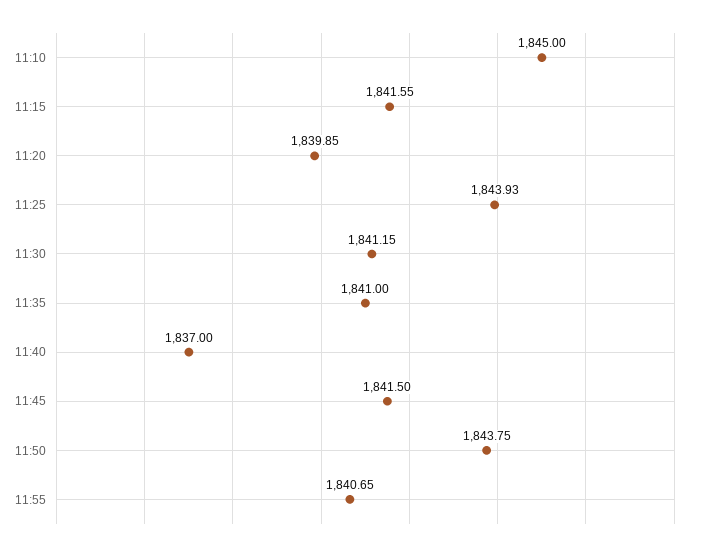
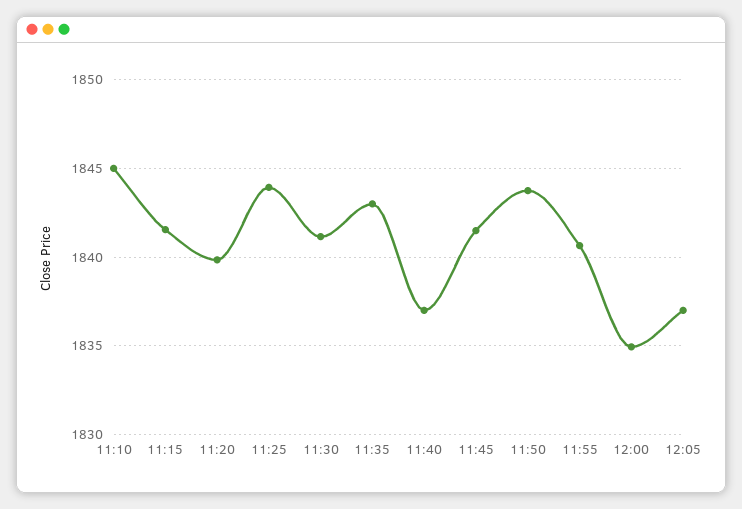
11:35: 1841 -> 1843
12:00: none -> 1835
12:05: none -> 1837

